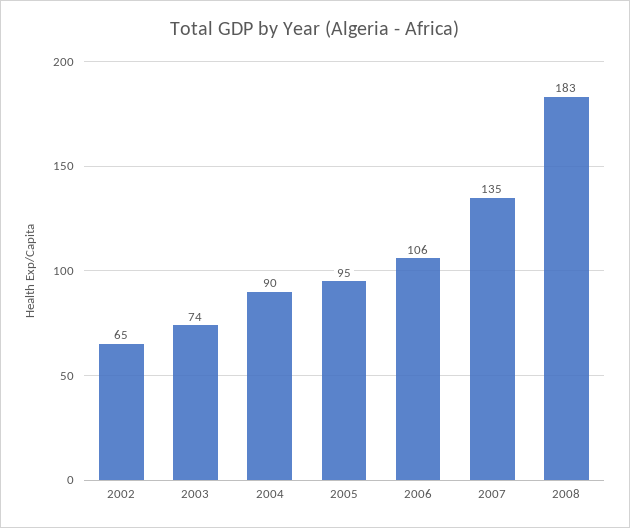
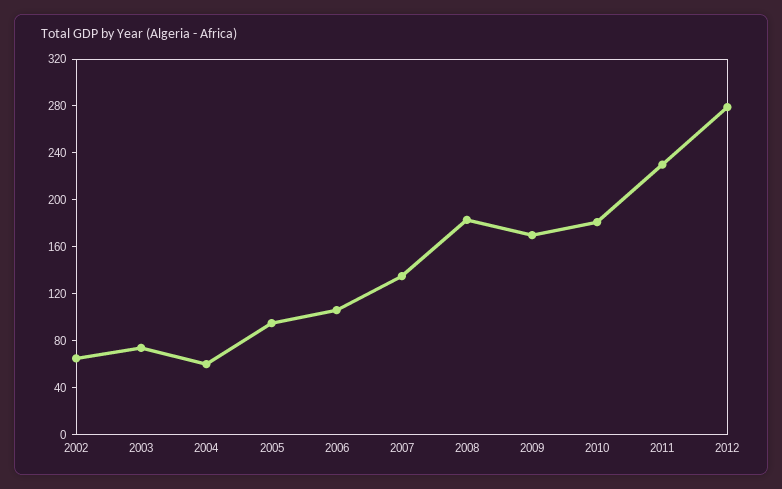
2004: 90 -> 60
2009: none -> 170
2010: none -> 180
2011: none -> 230
2012: none -> 280

